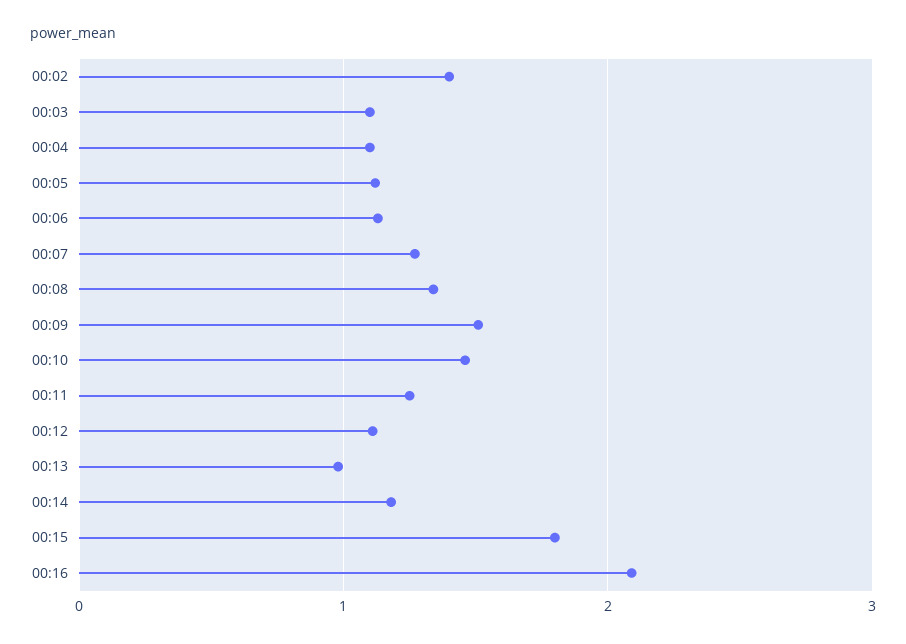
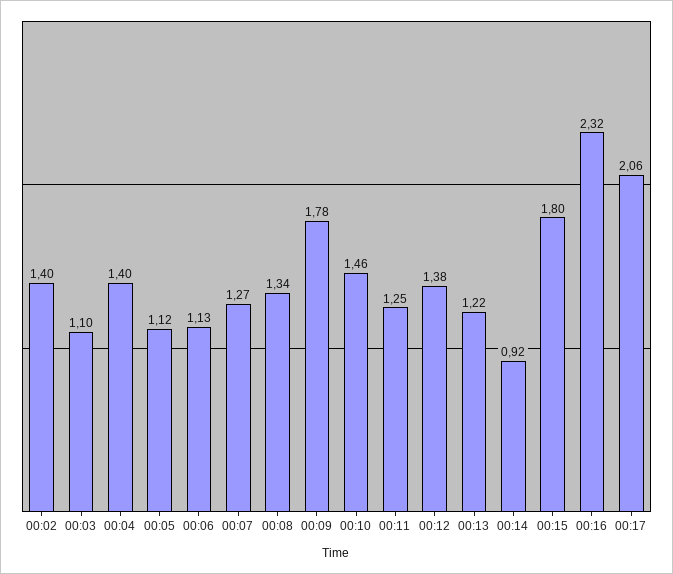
00:04: 1.1 -> 1.4
00:09: 1.5 -> 1.78
00:12: 1.1 -> 1.38
00:13: 1 -> 1.22
00:14: 1.2 -> 0.92
00:16: 2.1 -> 2.32
00:17: none -> 2.06

